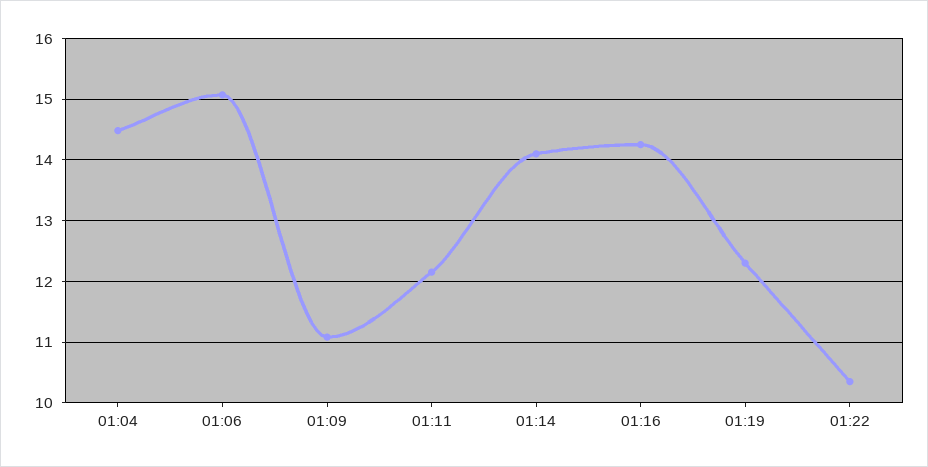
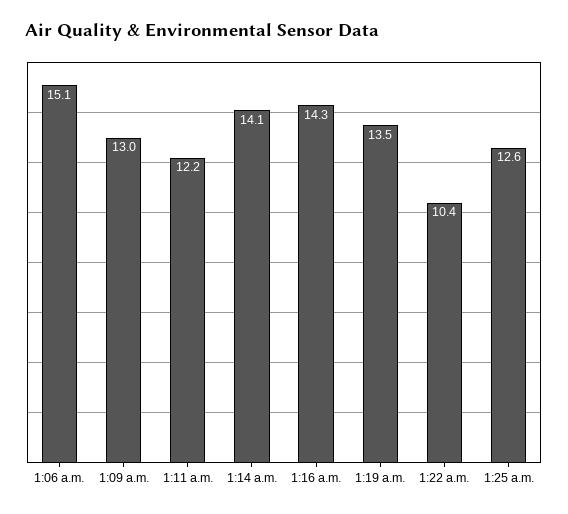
01:04: 14.5 -> none
01:09: 11.1 -> 13
01:19: 12.3 -> 13.5
1:25 a.m.: none -> 12.6

